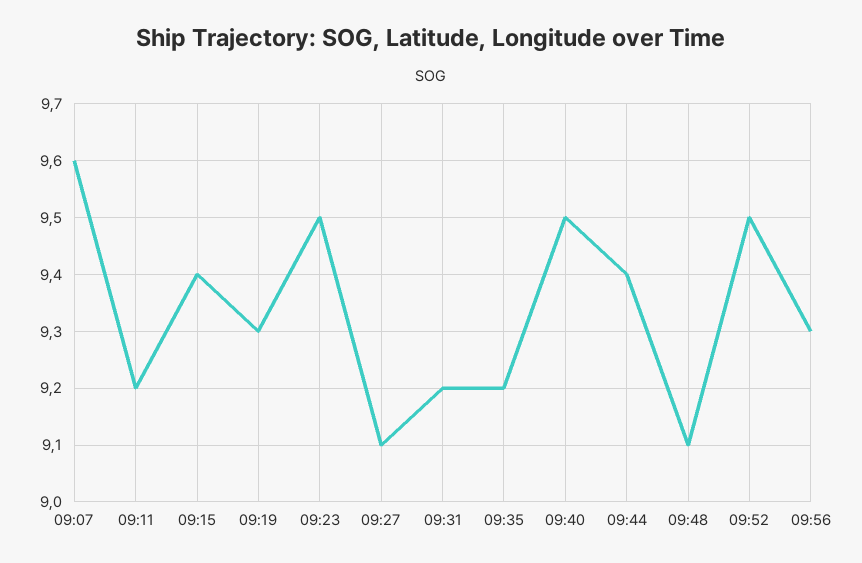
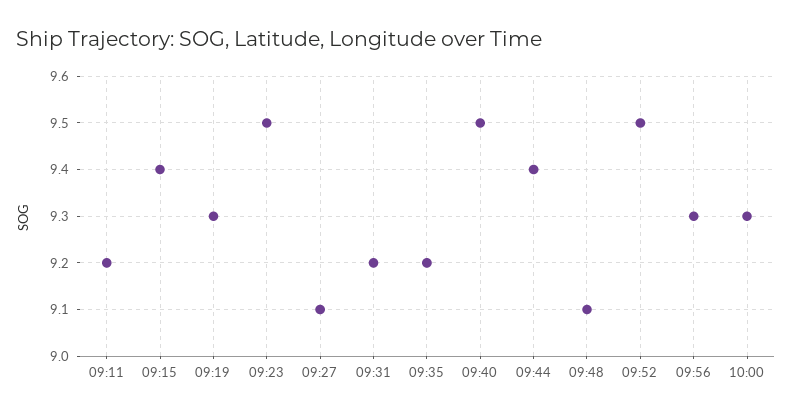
09:07: 9.6 -> none
10:00: none -> 9.3

